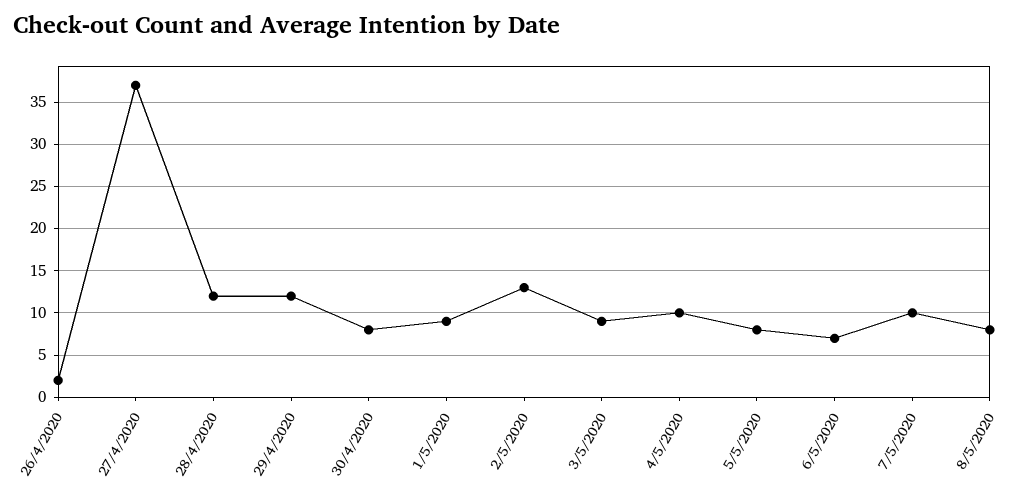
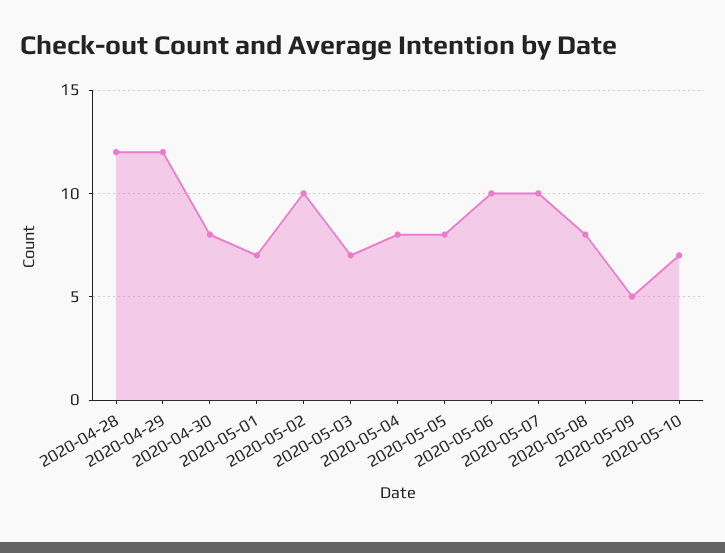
26/4/2020: 2 -> none
27/4/2020: 37 -> none
1/5/2020: 9 -> 7
2/5/2020: 13 -> 10
3/5/2020: 9 -> 7
4/5/2020: 10 -> 8
6/5/2020: 7 -> 10
2020-05-09: none -> 5
2020-05-10: none -> 7

